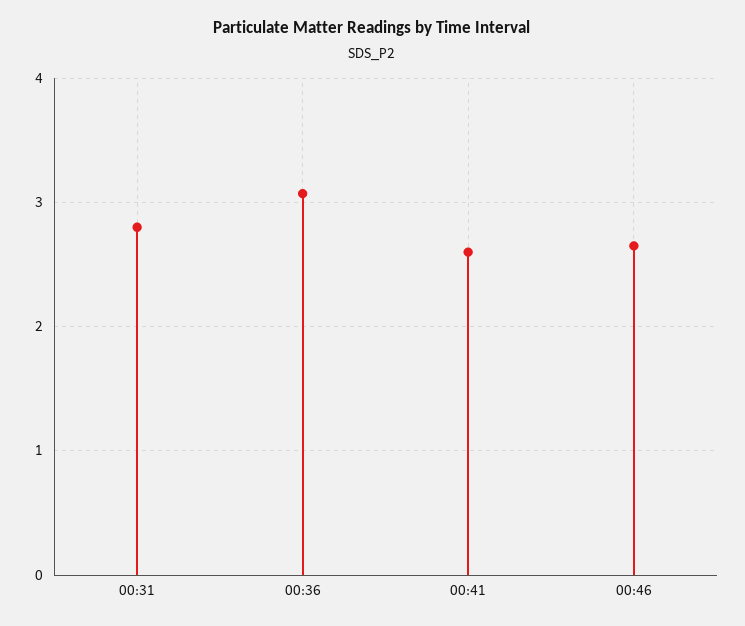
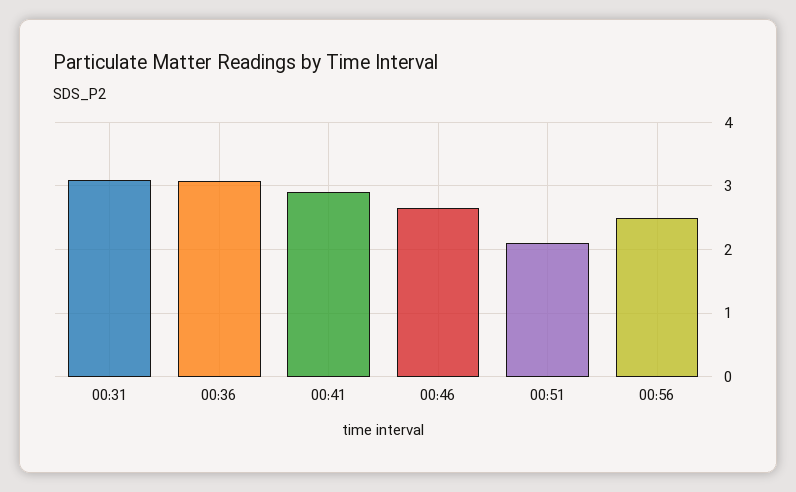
00:31: 2.8 -> 3.1
00:41: 2.6 -> 2.9
00:51: none -> 2.1
00:56: none -> 2.5

